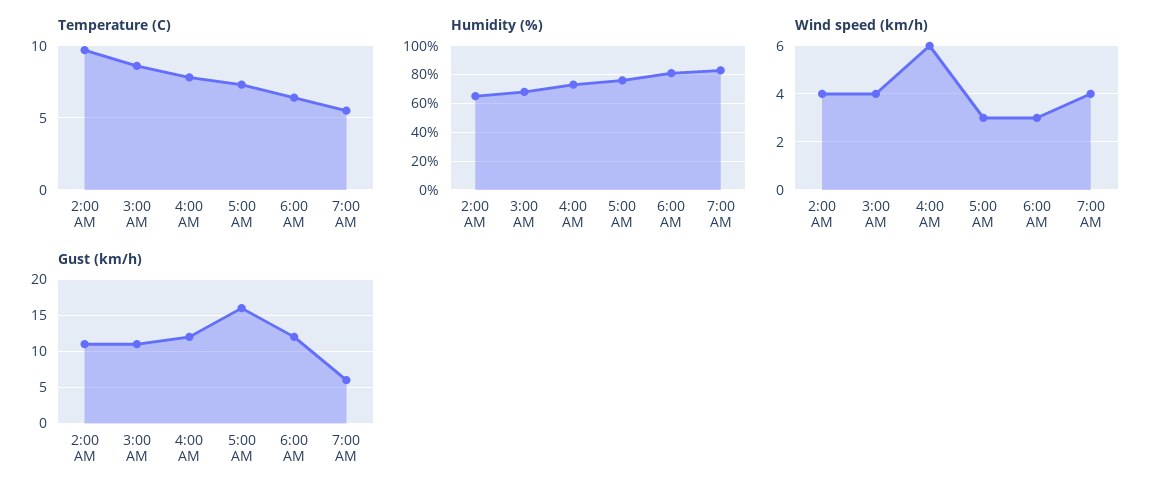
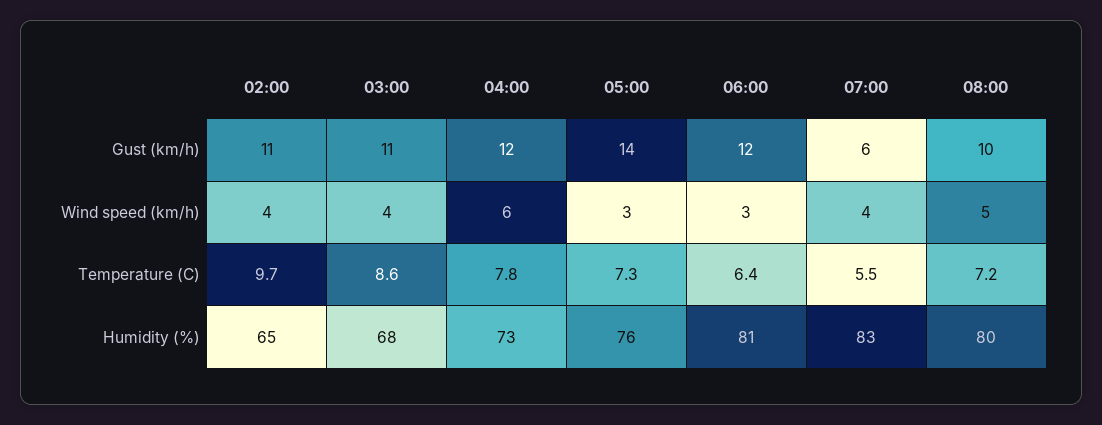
Gust (km/h), 5:00 AM: 16 -> 14
Gust (km/h), 08:00: none -> 10
Wind speed (km/h), 08:00: none -> 5
Temperature (C), 08:00: none -> 7.2
Humidity (%), 08:00: none -> 80

